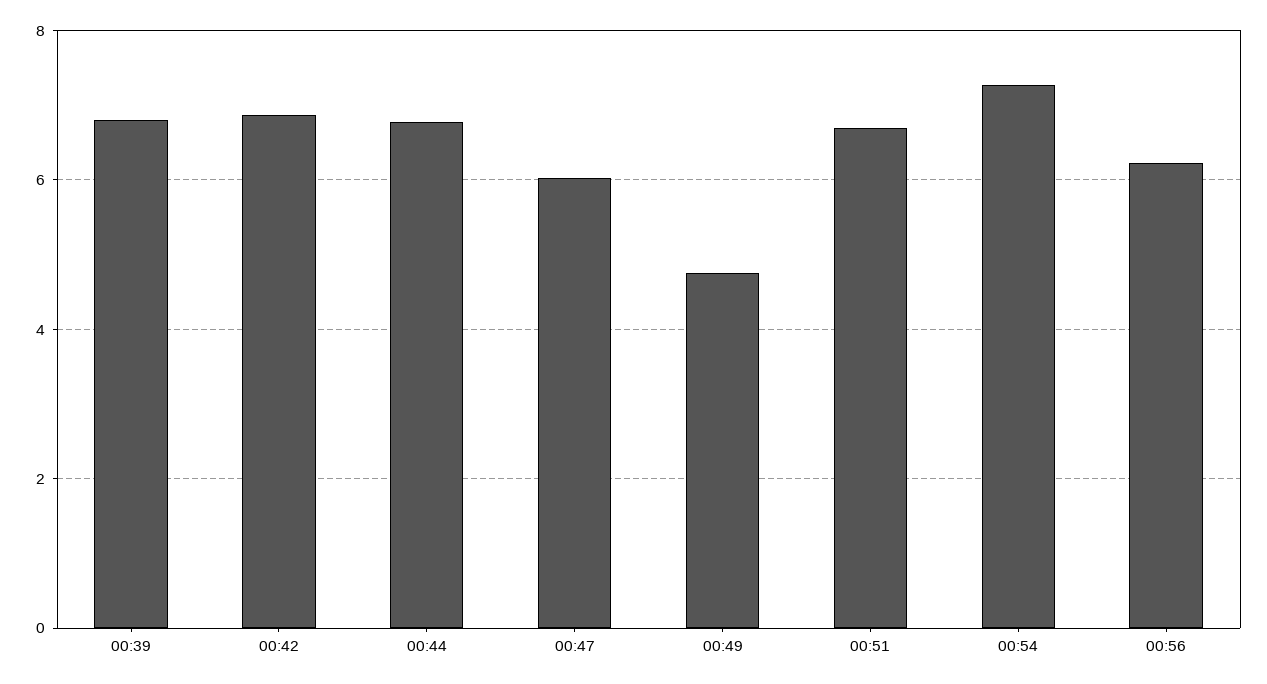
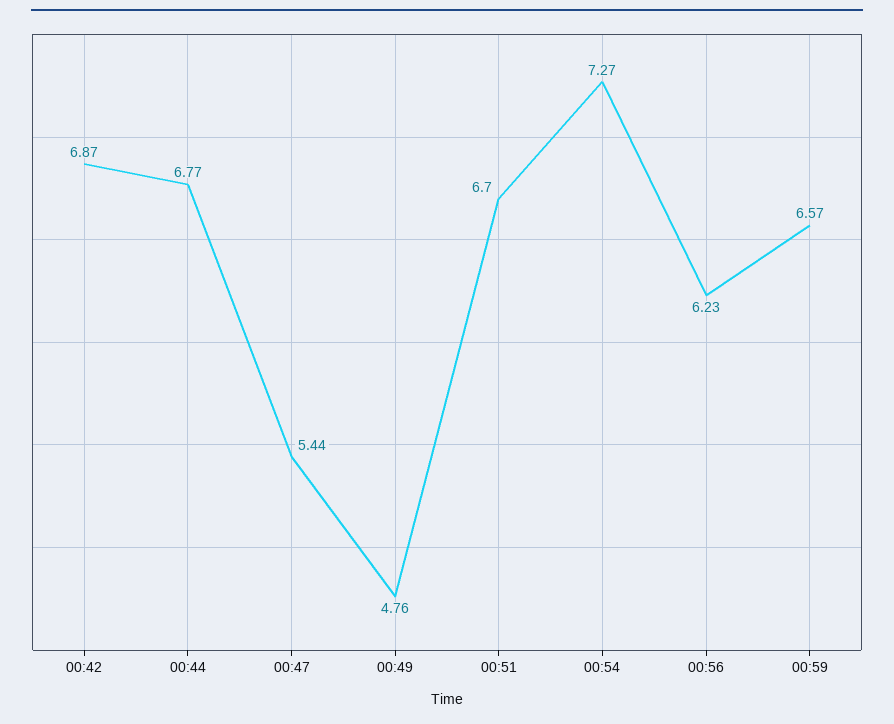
00:39: 6.8 -> none
00:47: 6 -> 5.44
00:59: none -> 6.57

